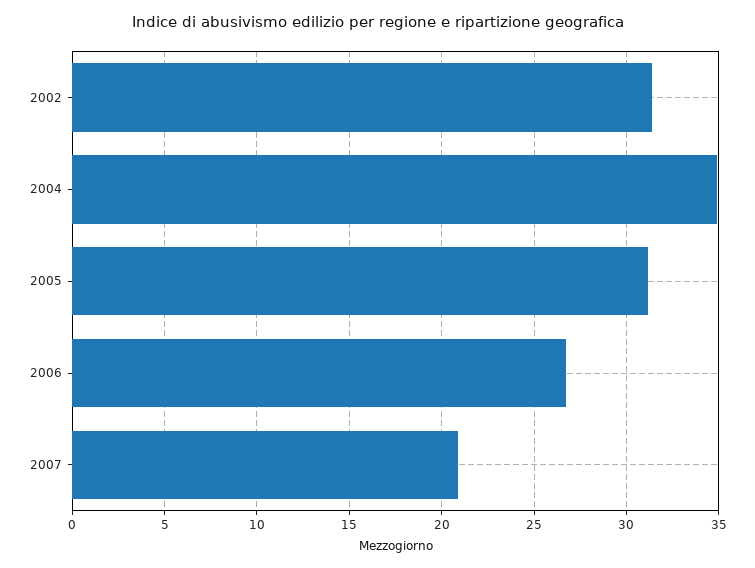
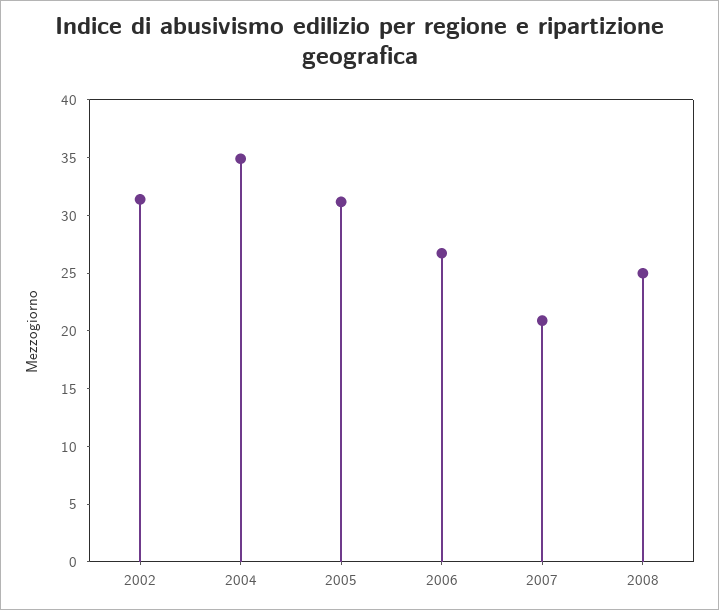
2008: none -> 25

